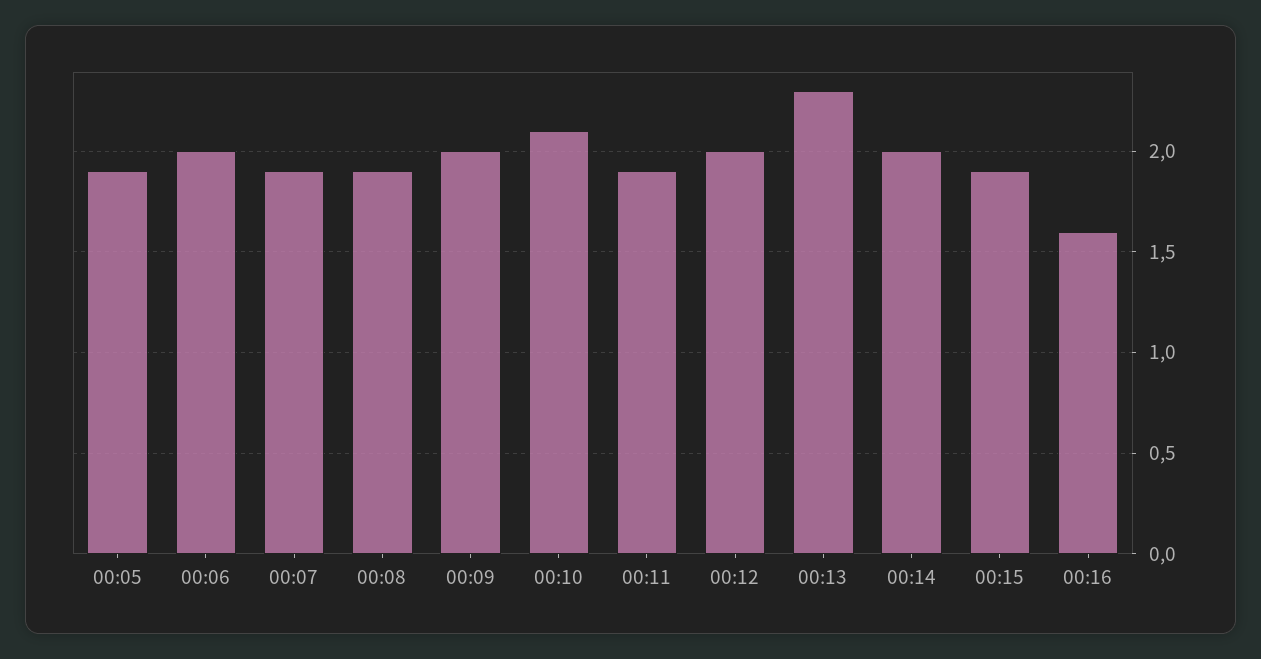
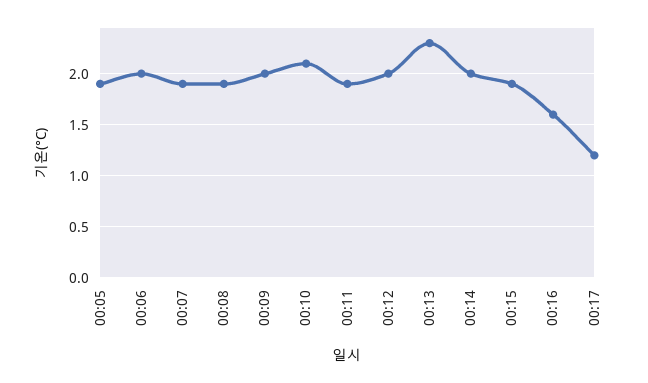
00:17: none -> 1.2

